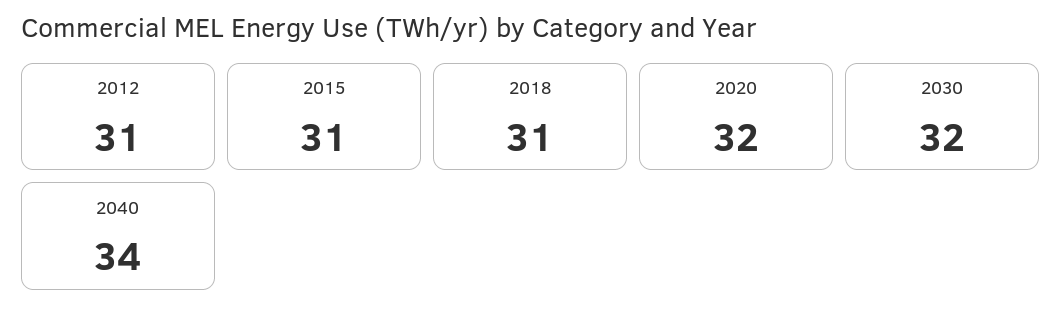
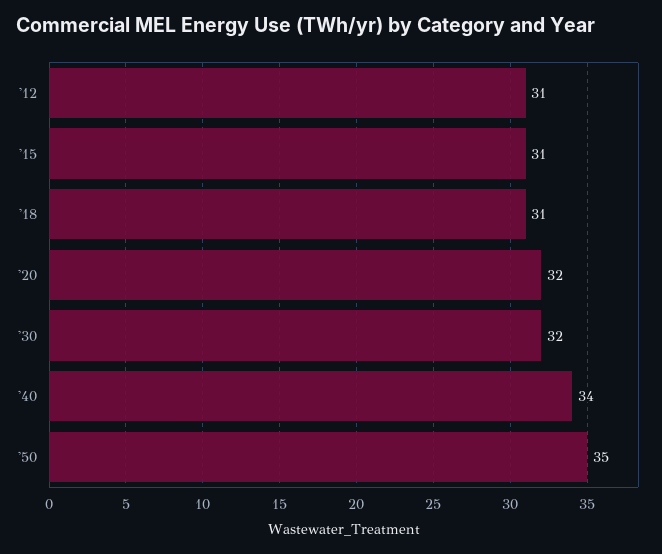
'50: none -> 35

